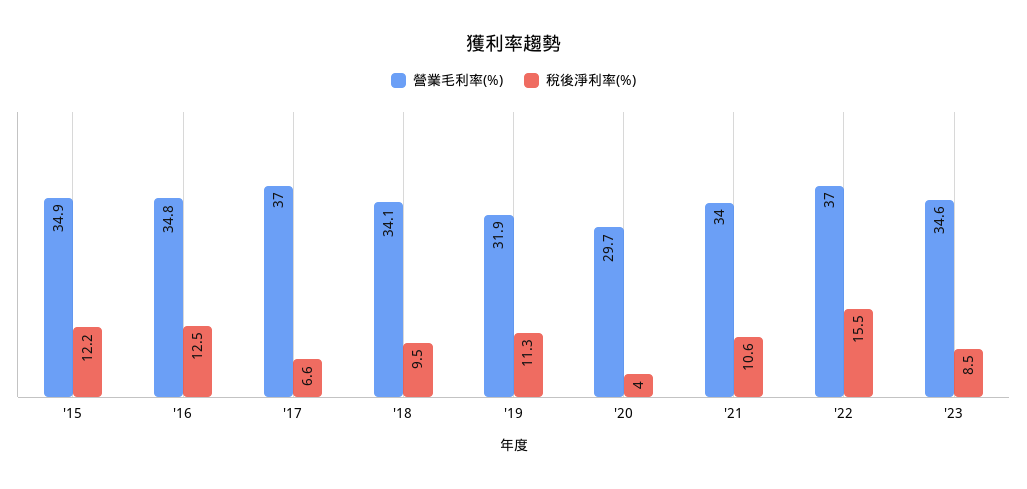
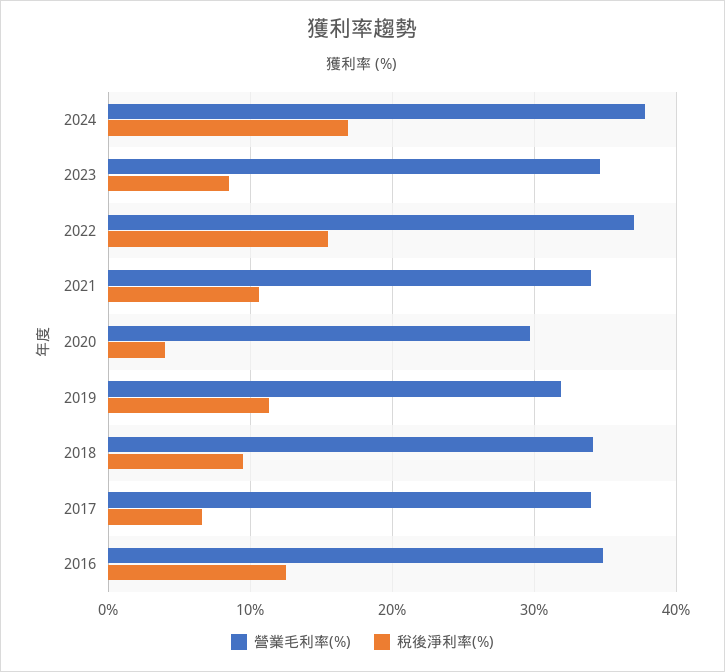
營業毛利率(%), '15: 34.9 -> none
稅後淨利率(%), '15: 12.2 -> none
營業毛利率(%), '17: 37 -> 34
營業毛利率(%), 2024: none -> 38
稅後淨利率(%), 2024: none -> 17

